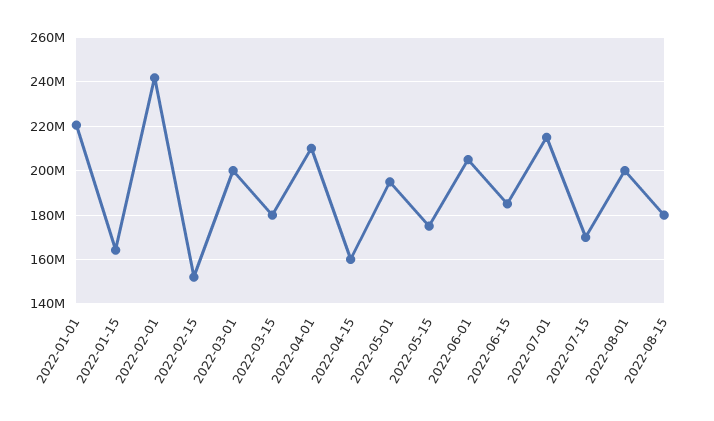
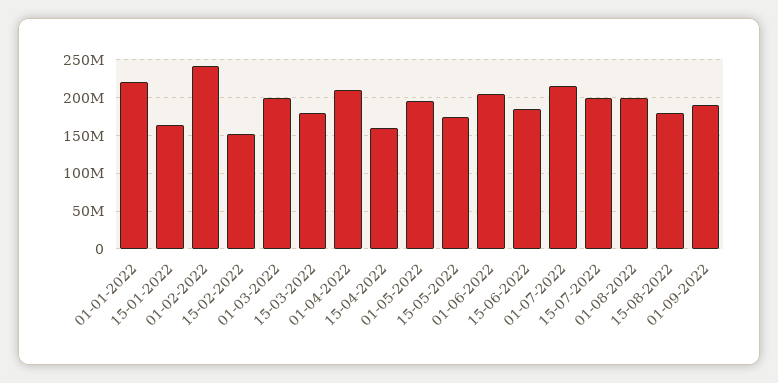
2022-07-15: 170000000 -> 200000000
01-09-2022: none -> 190000000

